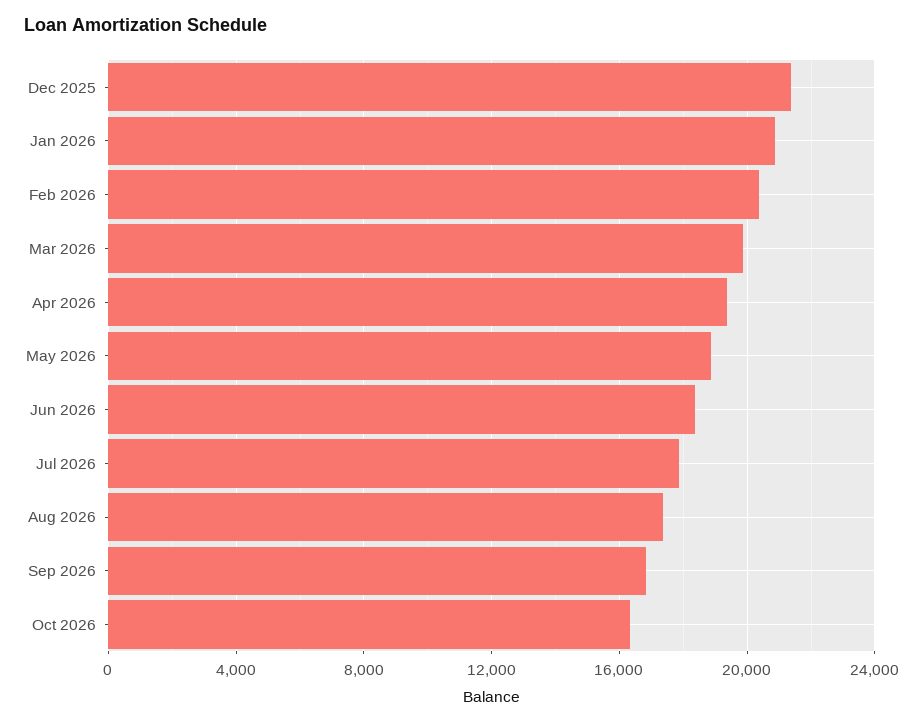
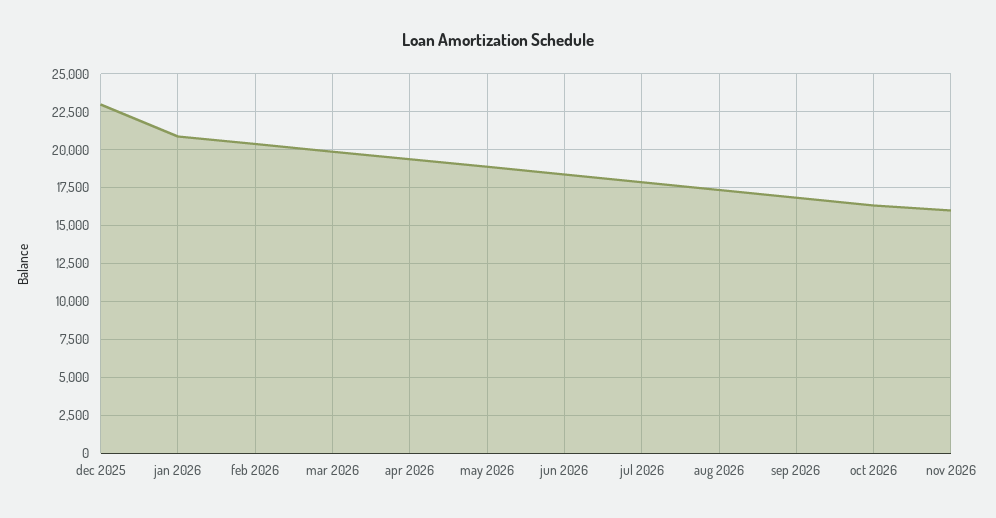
Dec 2025: 21500 -> 23000
nov 2026: none -> 16000

